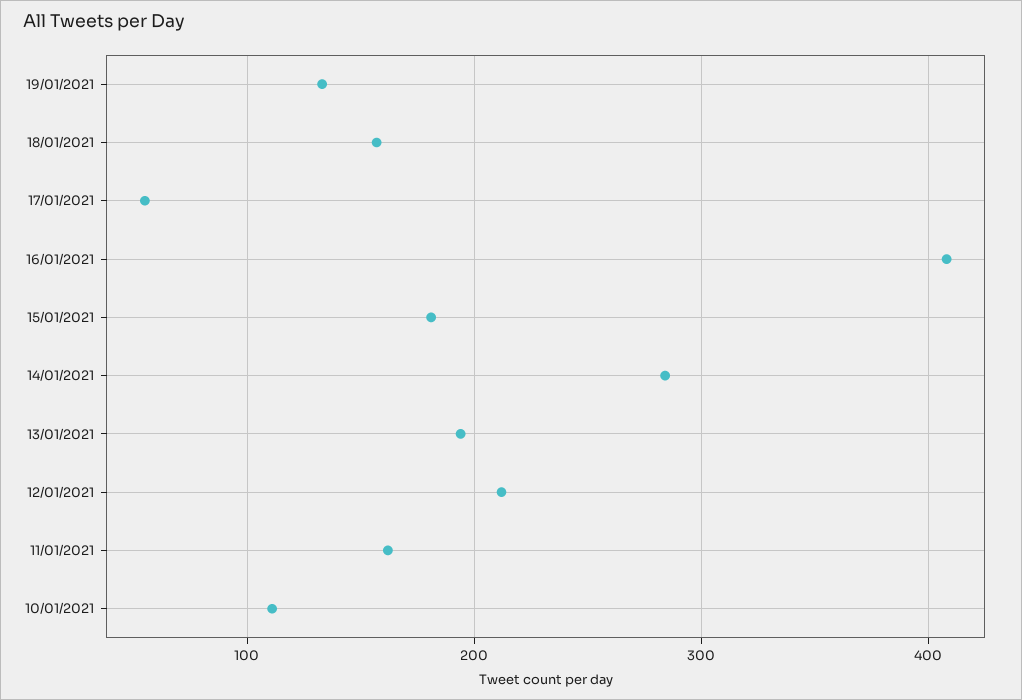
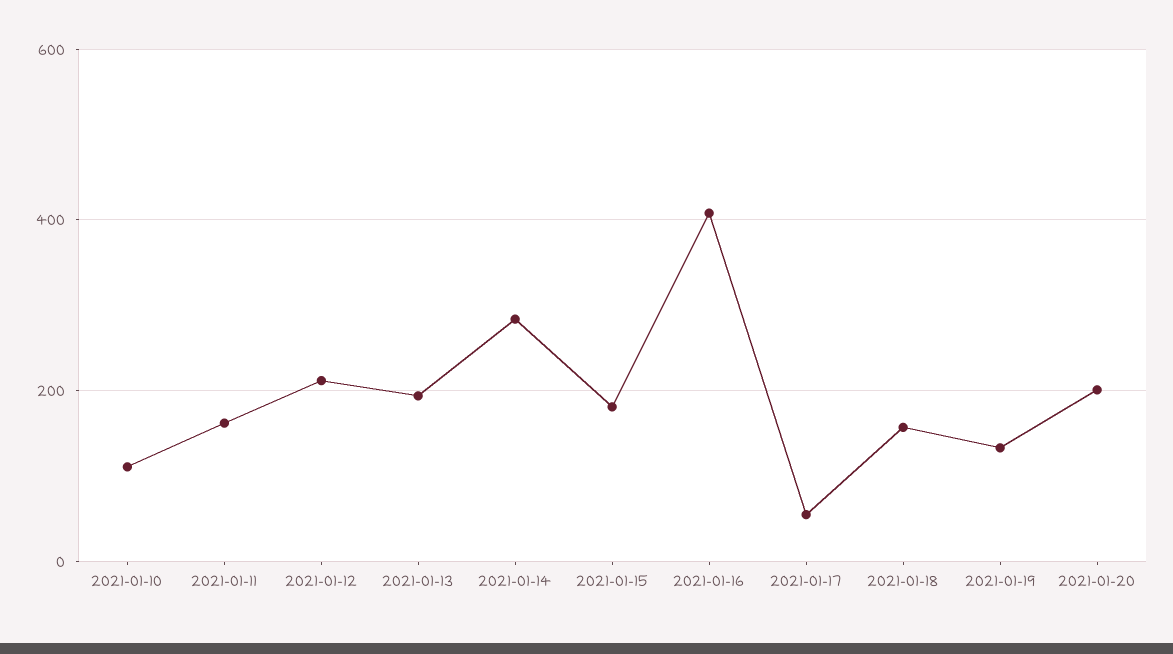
2021-01-20: none -> 200

